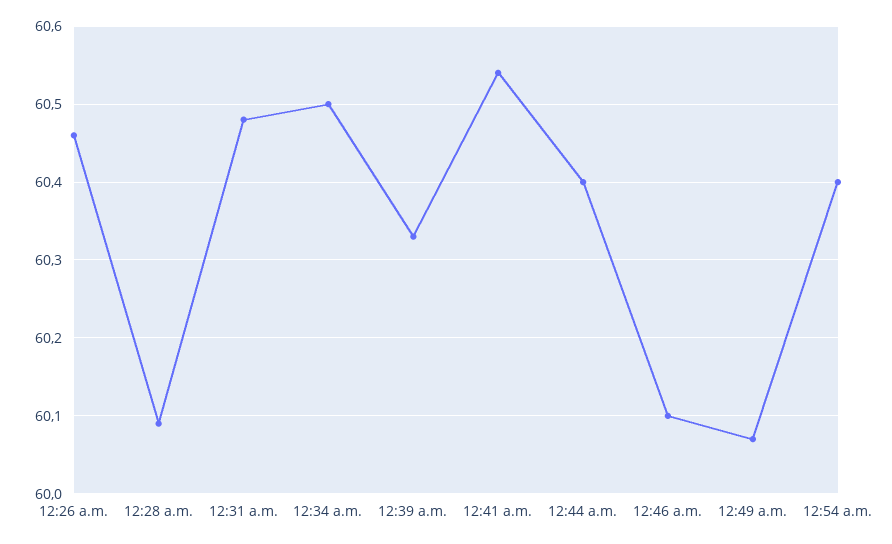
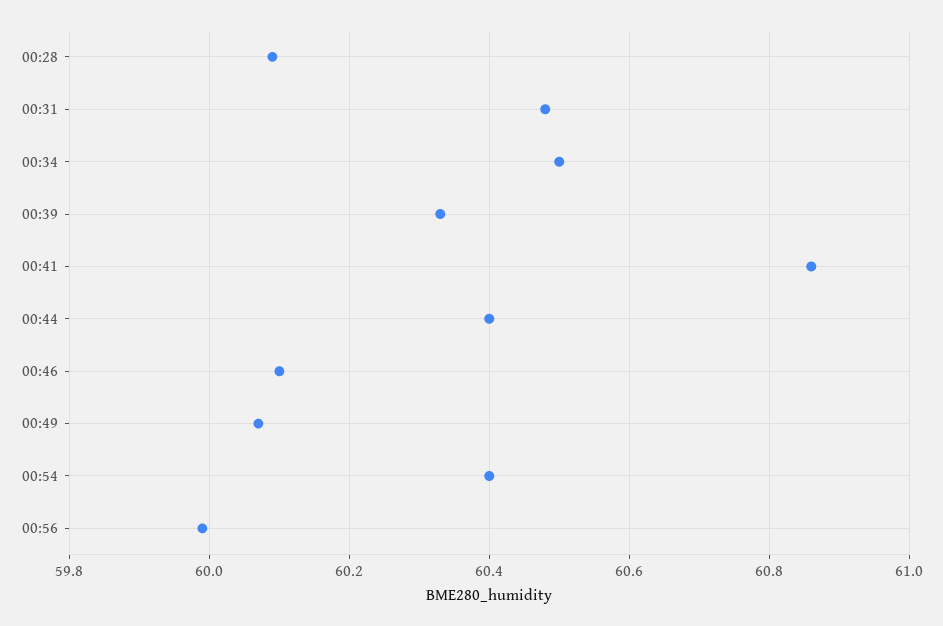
12:26 a.m.: 60.46 -> none
12:41 a.m.: 60.54 -> 60.85
00:56: none -> 60

